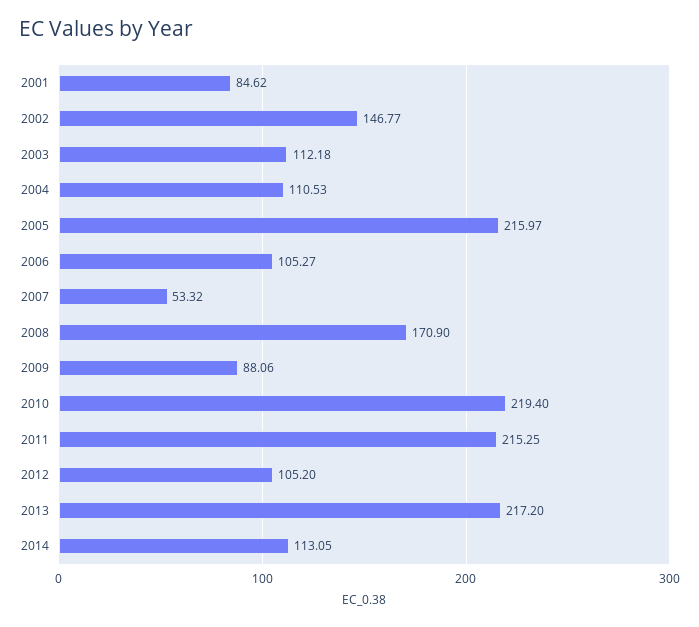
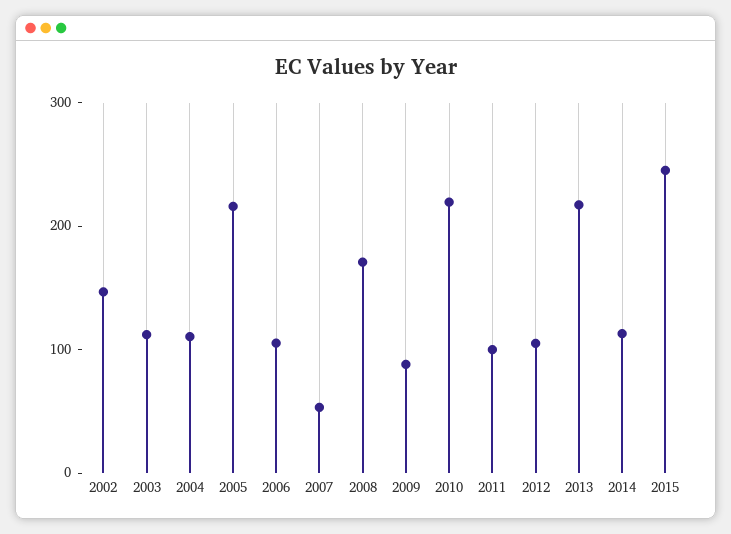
2001: 84.62 -> none
2011: 215.25 -> 100
2015: none -> 240

